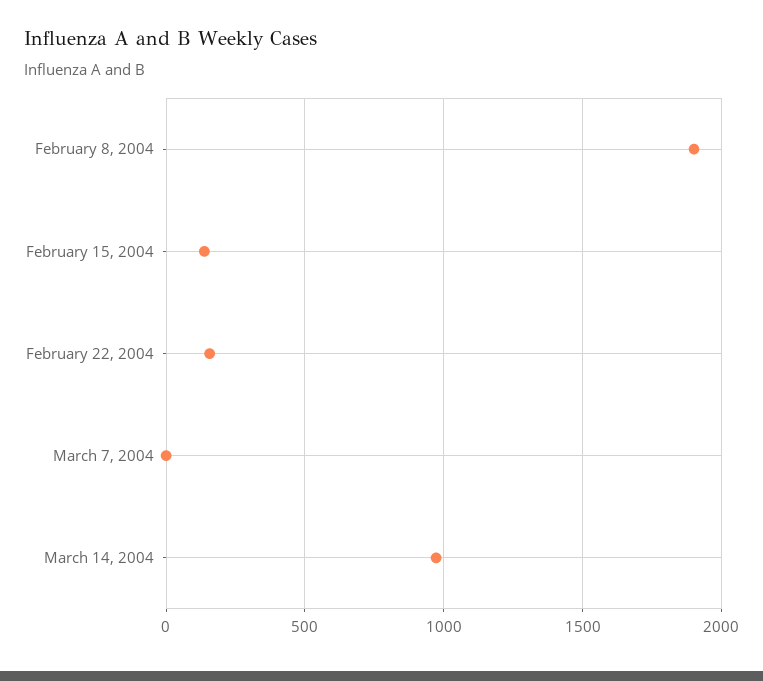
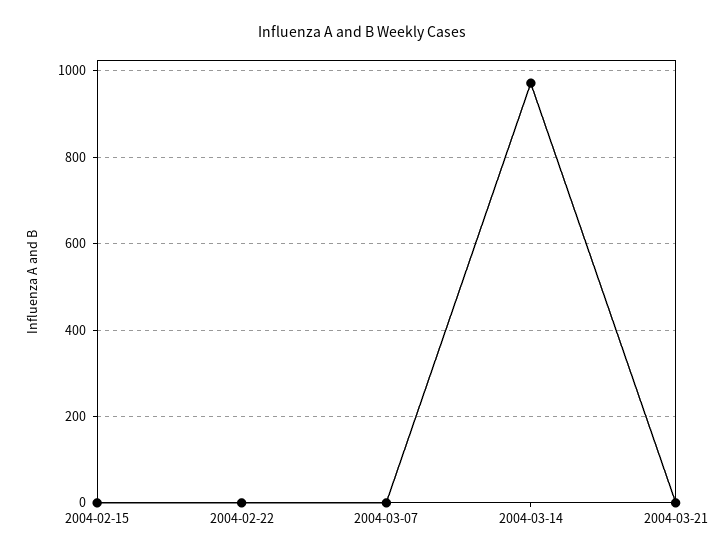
February 8, 2004: 1900 -> none
February 15, 2004: 150 -> 0
February 22, 2004: 150 -> 0
2004-03-21: none -> 0

